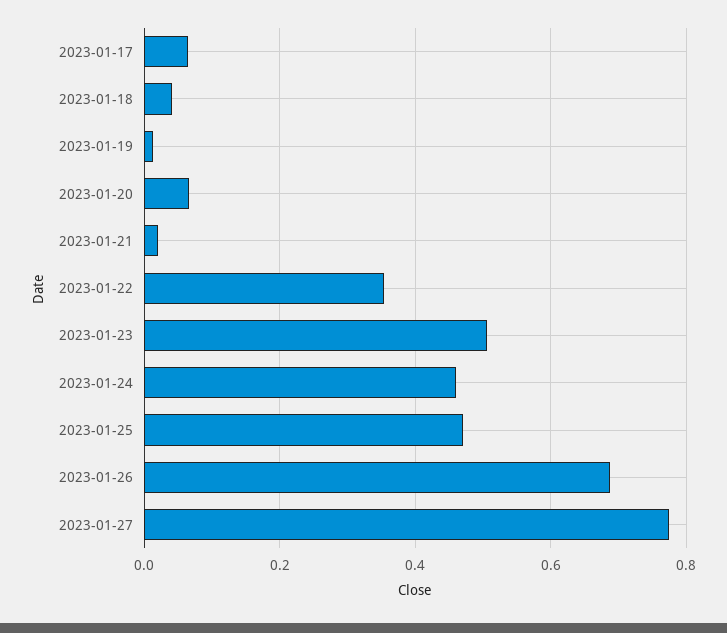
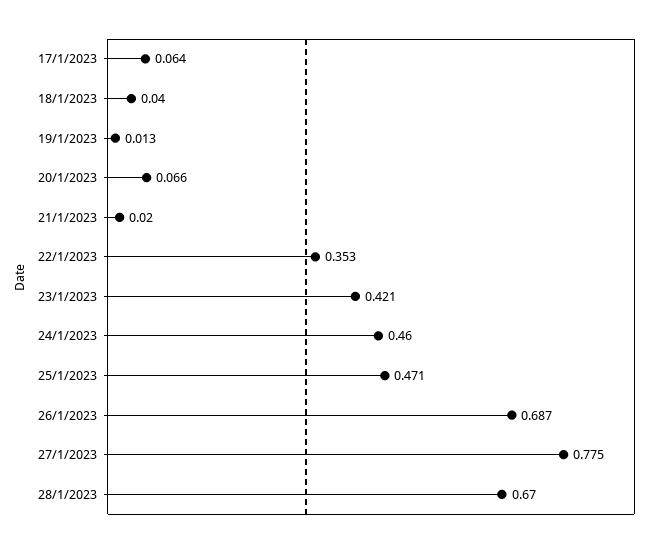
2023-01-23: 0.5 -> 0.421
28/1/2023: none -> 0.67

